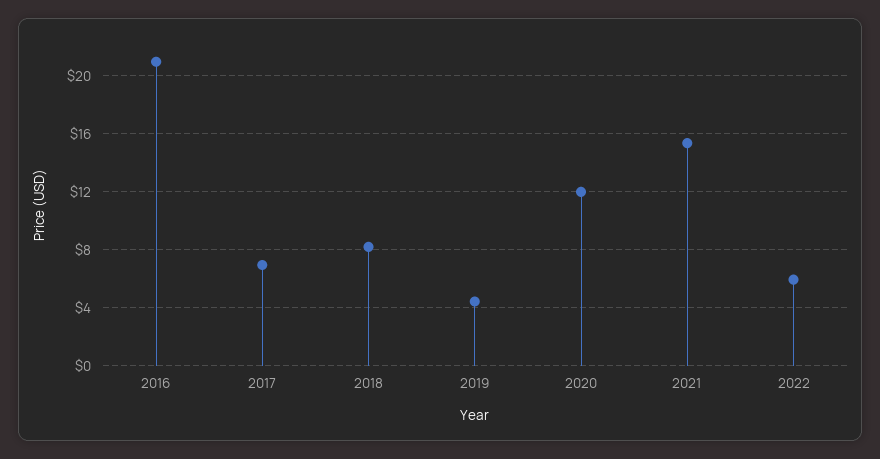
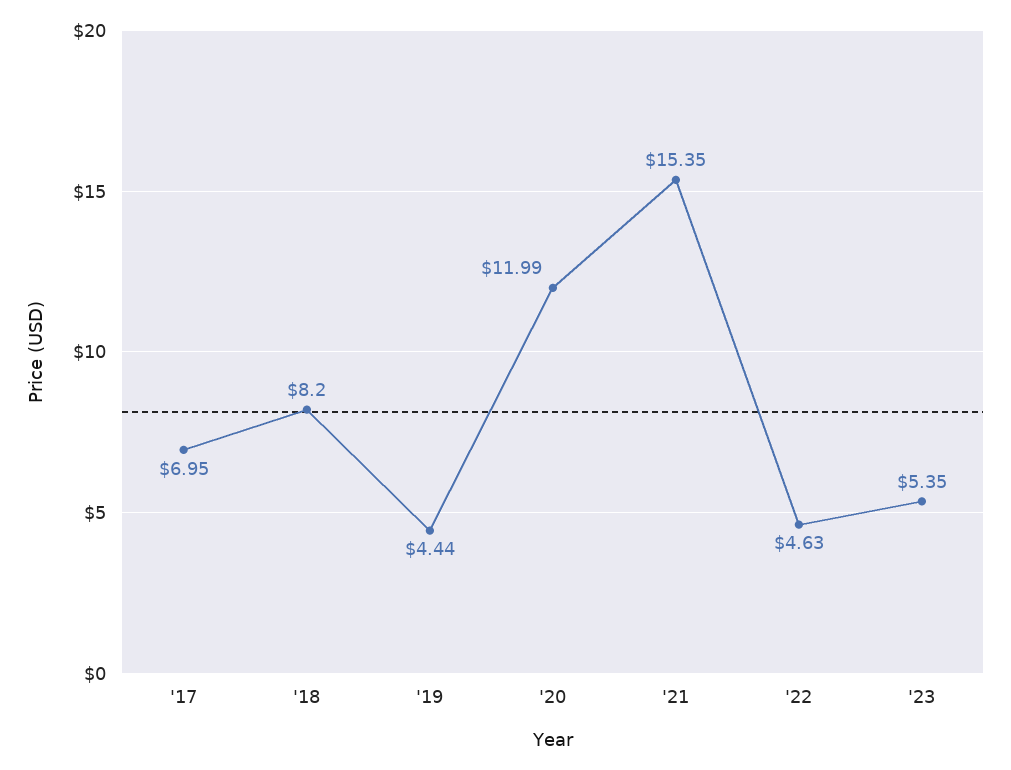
2016: 21 -> none
2022: 6 -> 4.63
'23: none -> 5.35

